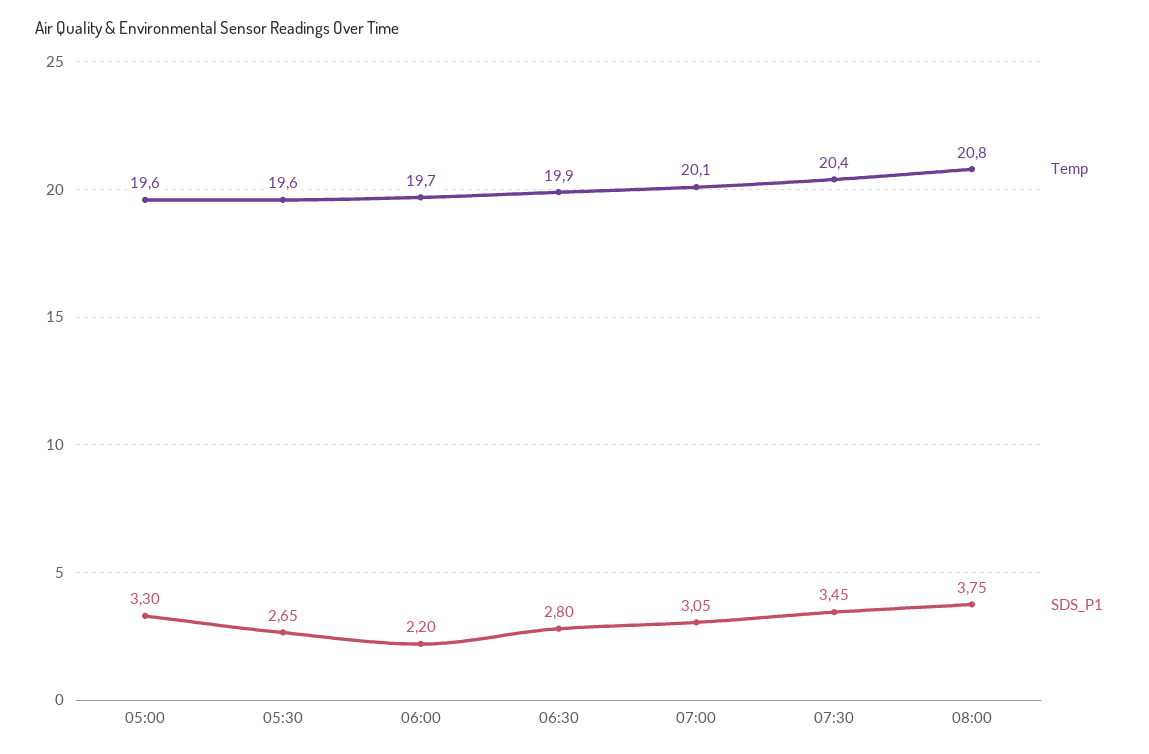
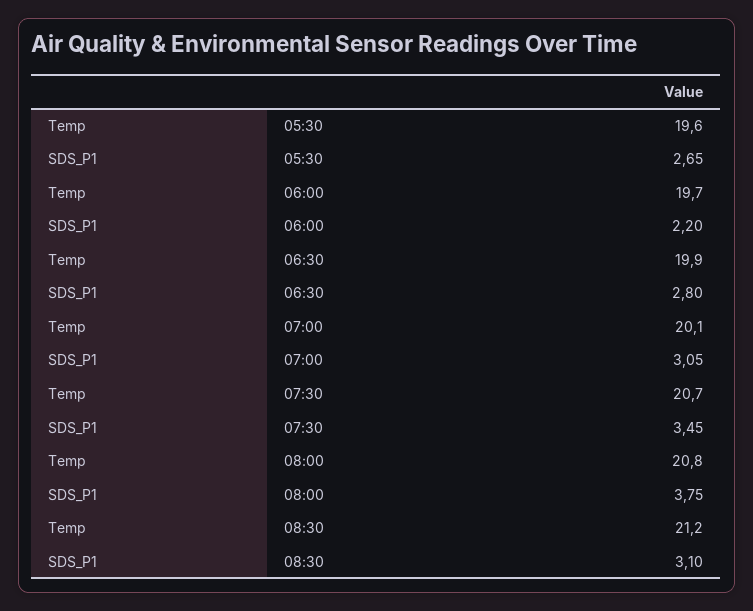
Temp, 05:00: 19.6 -> none
SDS_P1, 05:00: 3.3 -> none
Temp, 07:30: 20.4 -> 20.7
Temp, 08:30: none -> 21.2
SDS_P1, 08:30: none -> 3.1

